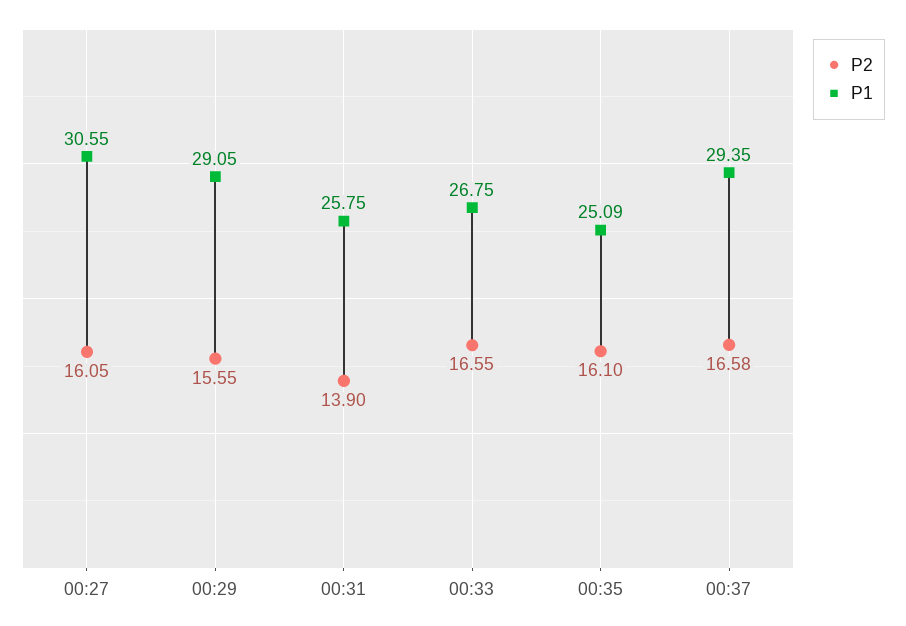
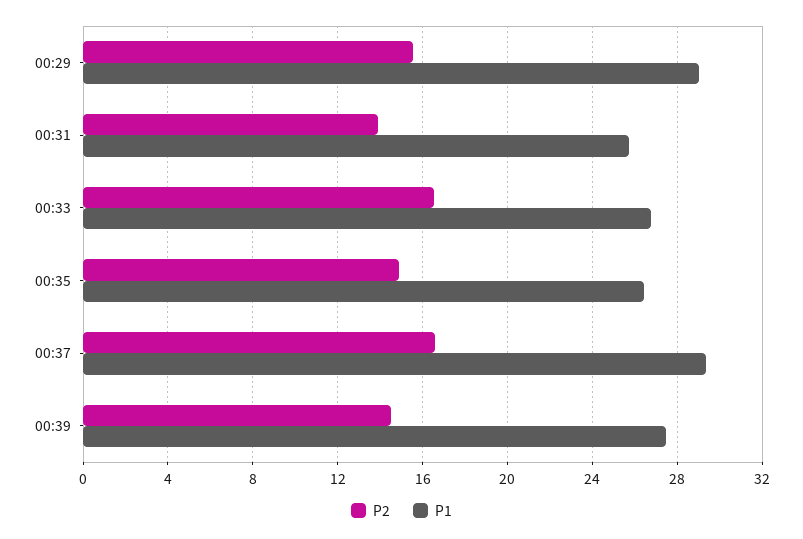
P2, 00:27: 16.05 -> none
P1, 00:27: 30.55 -> none
P2, 00:35: 16.1 -> 15
P1, 00:35: 25.09 -> 26.5
P2, 00:39: none -> 14.5
P1, 00:39: none -> 27.5

